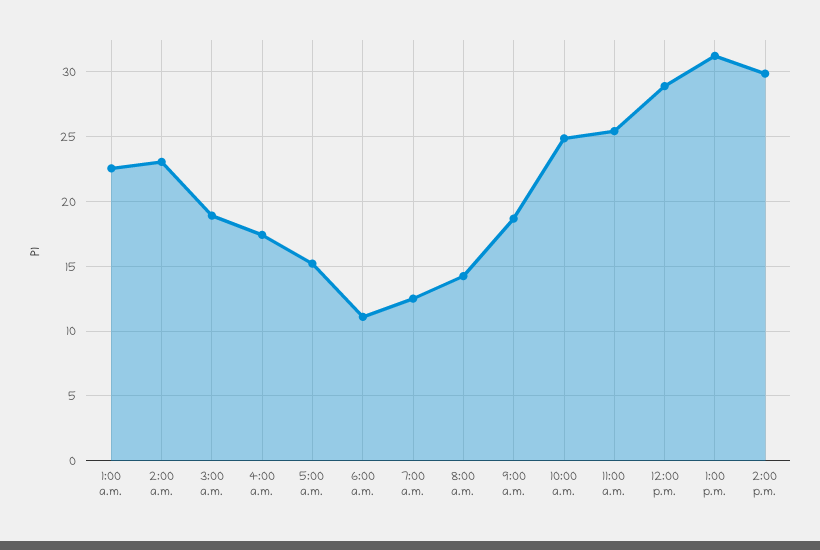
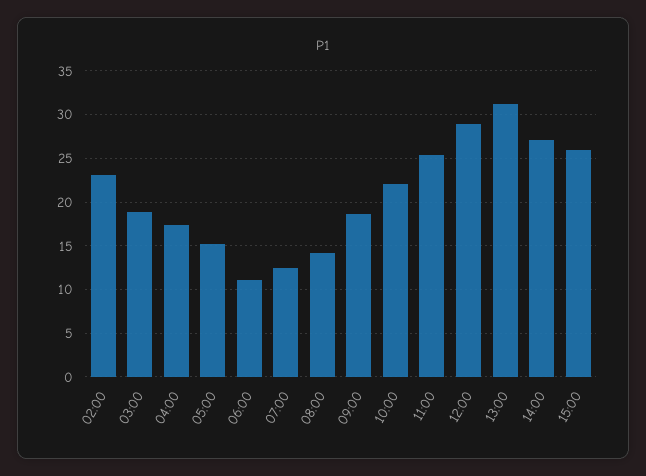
1:00 a.m.: 22.5 -> none
10:00 a.m.: 25 -> 22
2:00 p.m.: 30 -> 27
15:00: none -> 26

